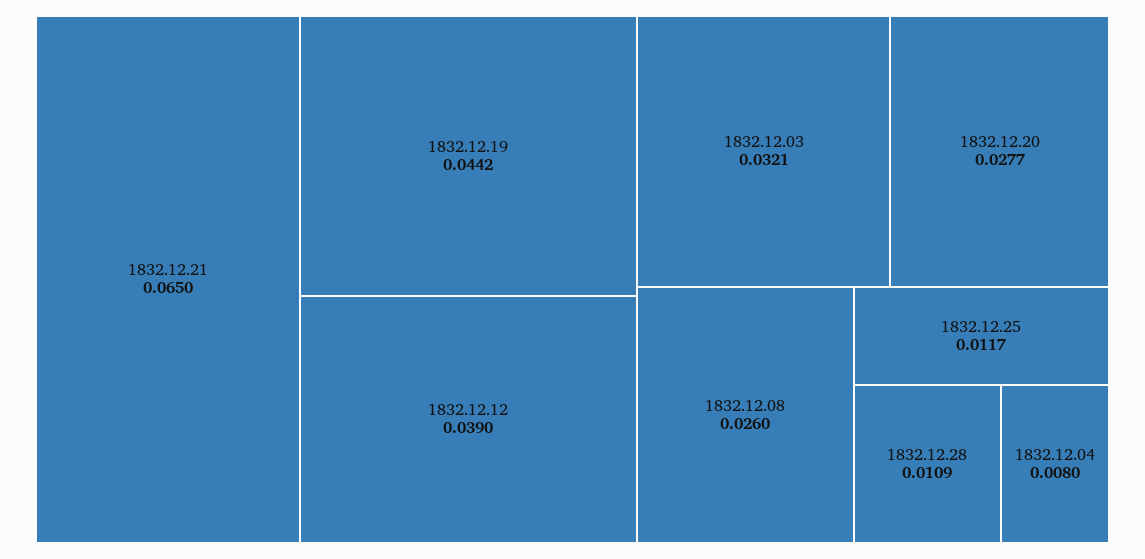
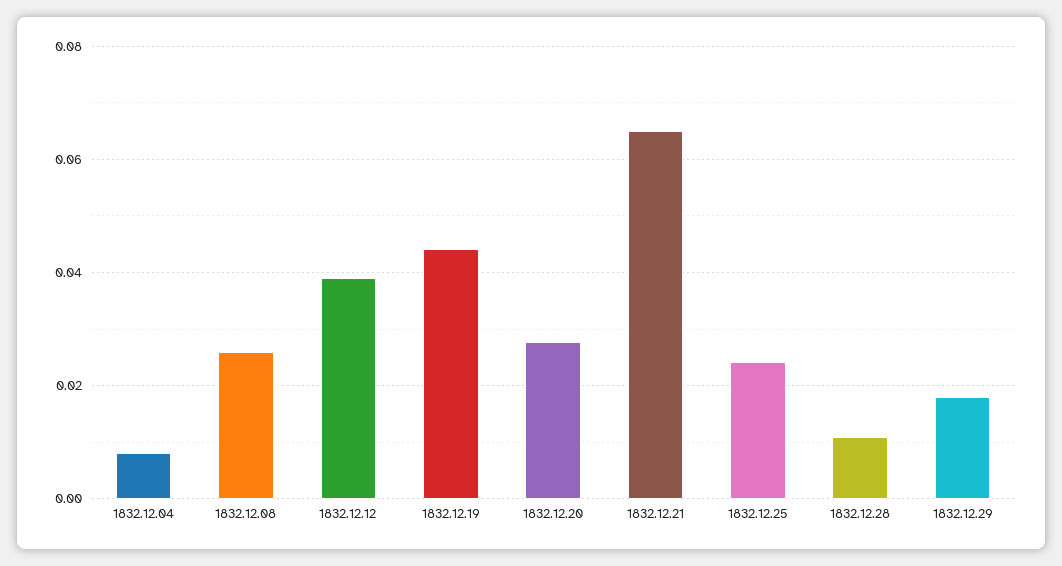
1832.12.03: 0.0321 -> none
1832.12.25: 0.0117 -> 0.024
1832.12.29: none -> 0.018

